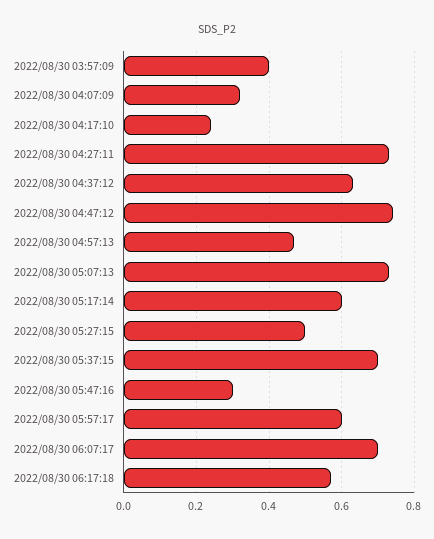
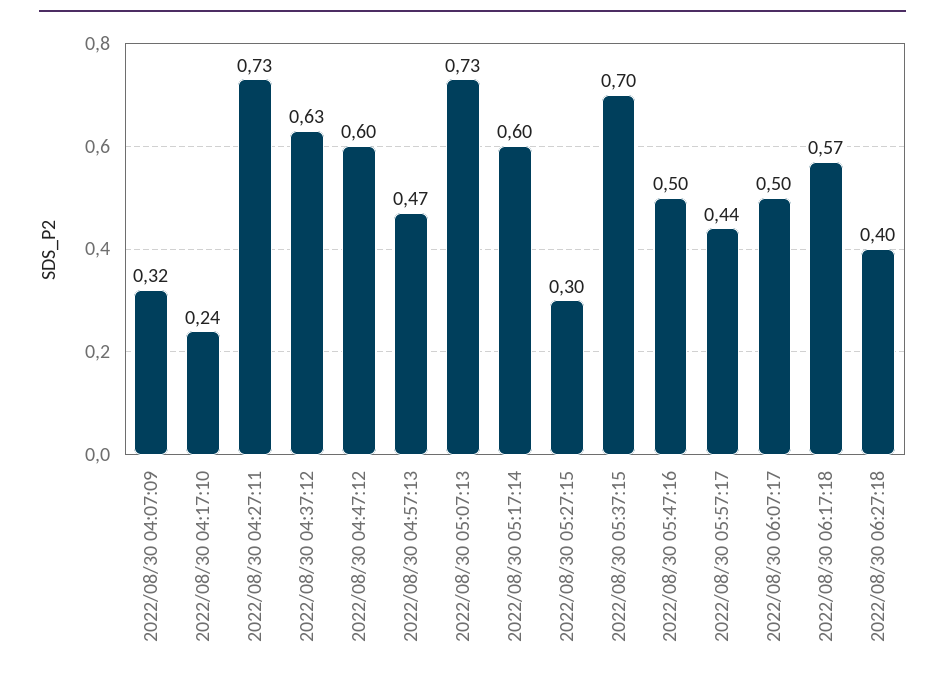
2022/08/30 03:57:09: 0.4 -> none
2022/08/30 04:47:12: 0.75 -> 0.6
2022/08/30 05:27:15: 0.5 -> 0.3
2022/08/30 05:47:16: 0.3 -> 0.5
2022/08/30 05:57:17: 0.6 -> 0.44
2022/08/30 06:07:17: 0.7 -> 0.5
2022/08/30 06:27:18: none -> 0.4

